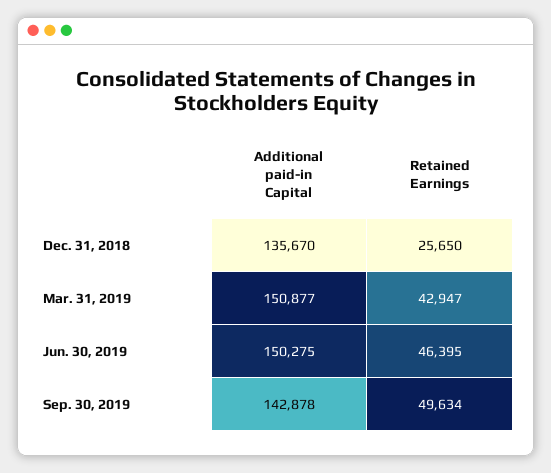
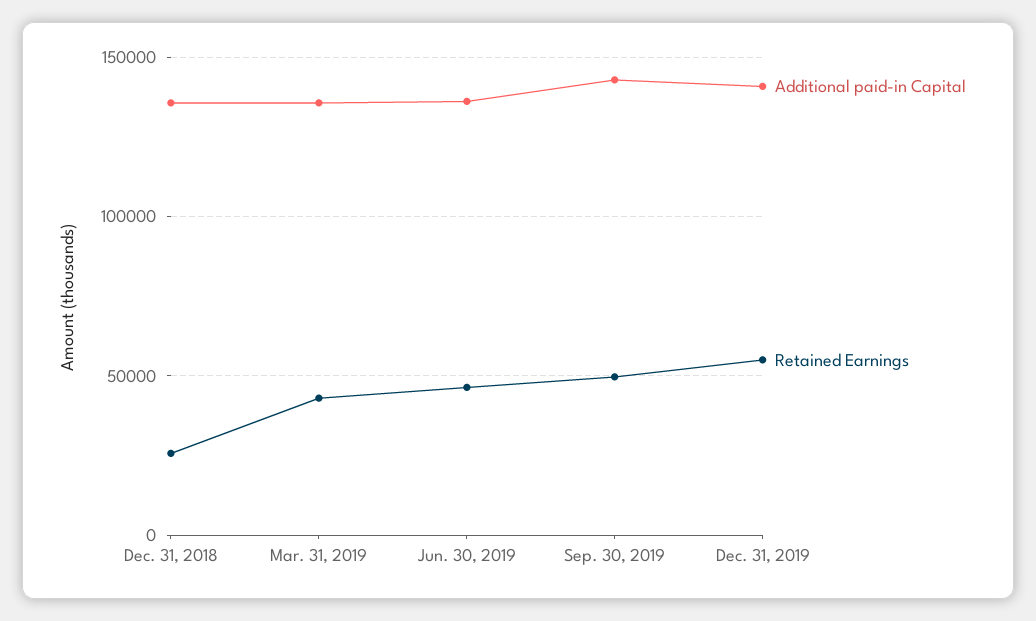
Additional paid-in Capital, Mar. 31, 2019: 150877 -> 135000
Additional paid-in Capital, Jun. 30, 2019: 150275 -> 135000
Additional paid-in Capital, Dec. 31, 2019: none -> 140000
Retained Earnings, Dec. 31, 2019: none -> 55000

